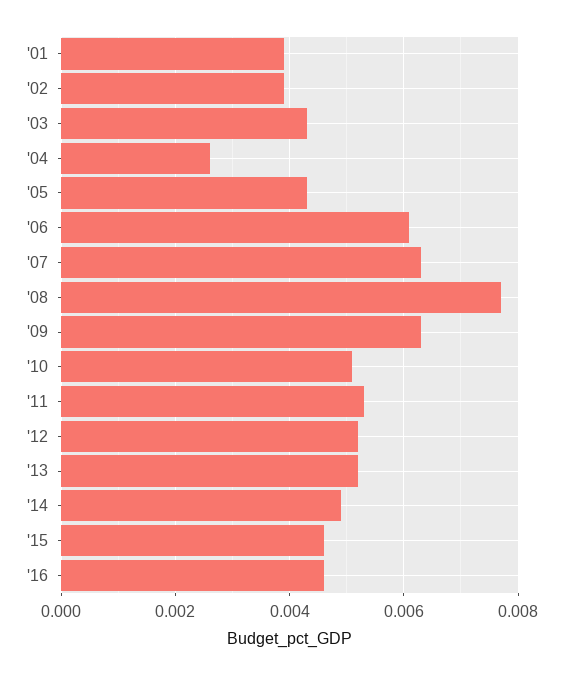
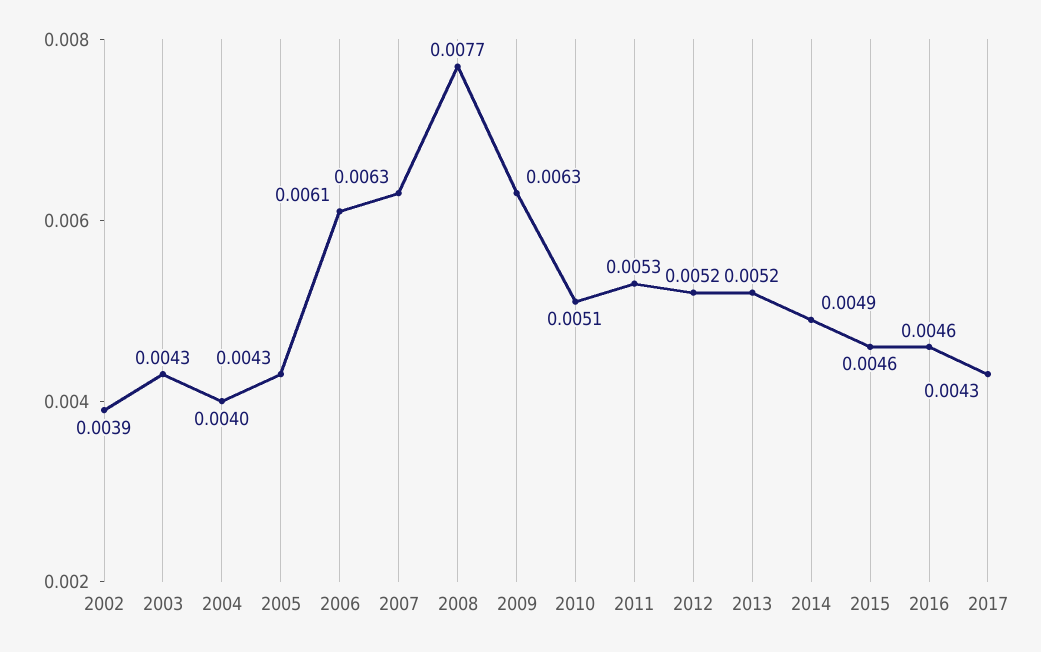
'01: 0.004 -> none
'04: 0.0025 -> 0.004
2017: none -> 0.0043

